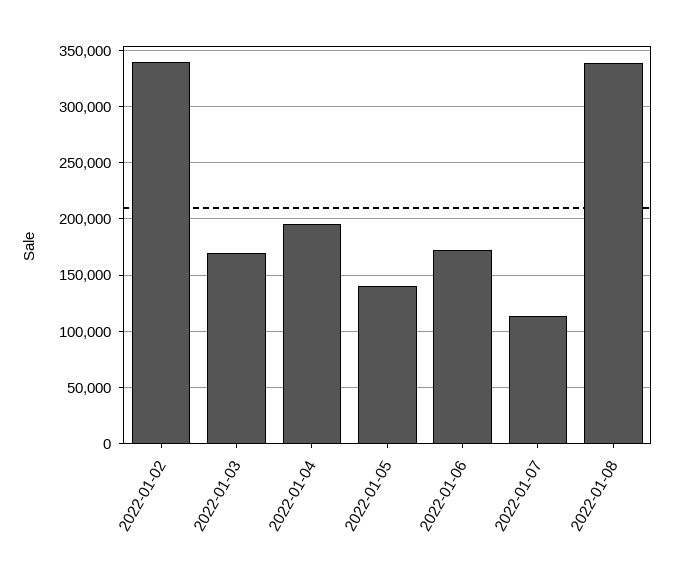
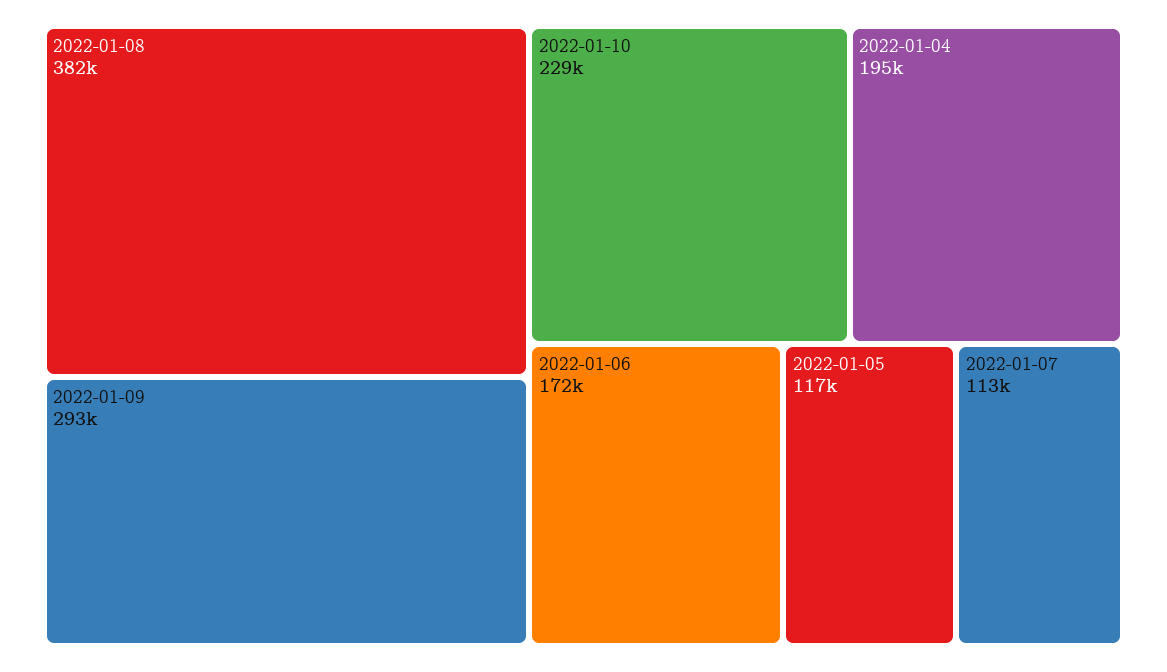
2022-01-02: 340000 -> none
2022-01-03: 170000 -> none
2022-01-05: 140000 -> 117000
2022-01-08: 340000 -> 382000
2022-01-09: none -> 293000
2022-01-10: none -> 229000

